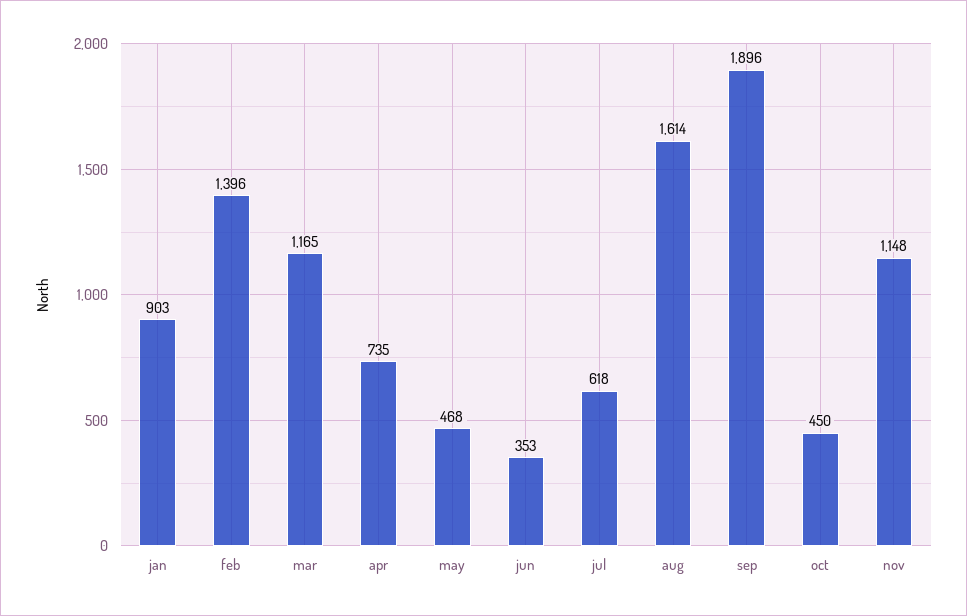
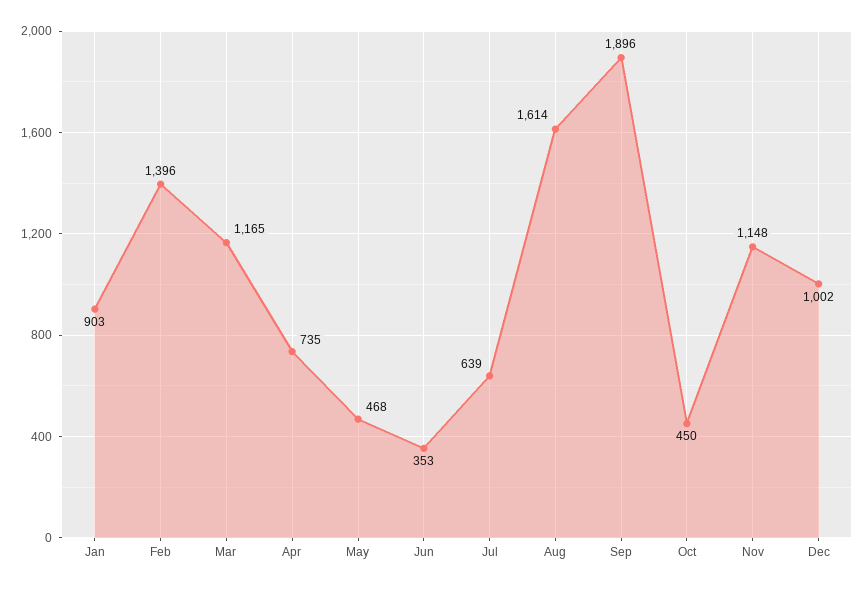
jul: 618 -> 639
Dec: none -> 1002

